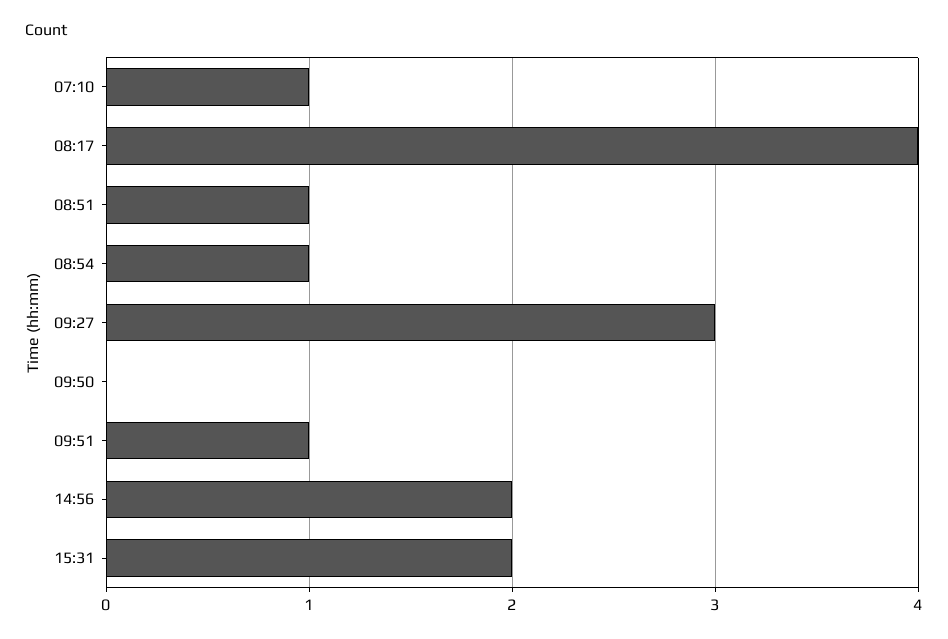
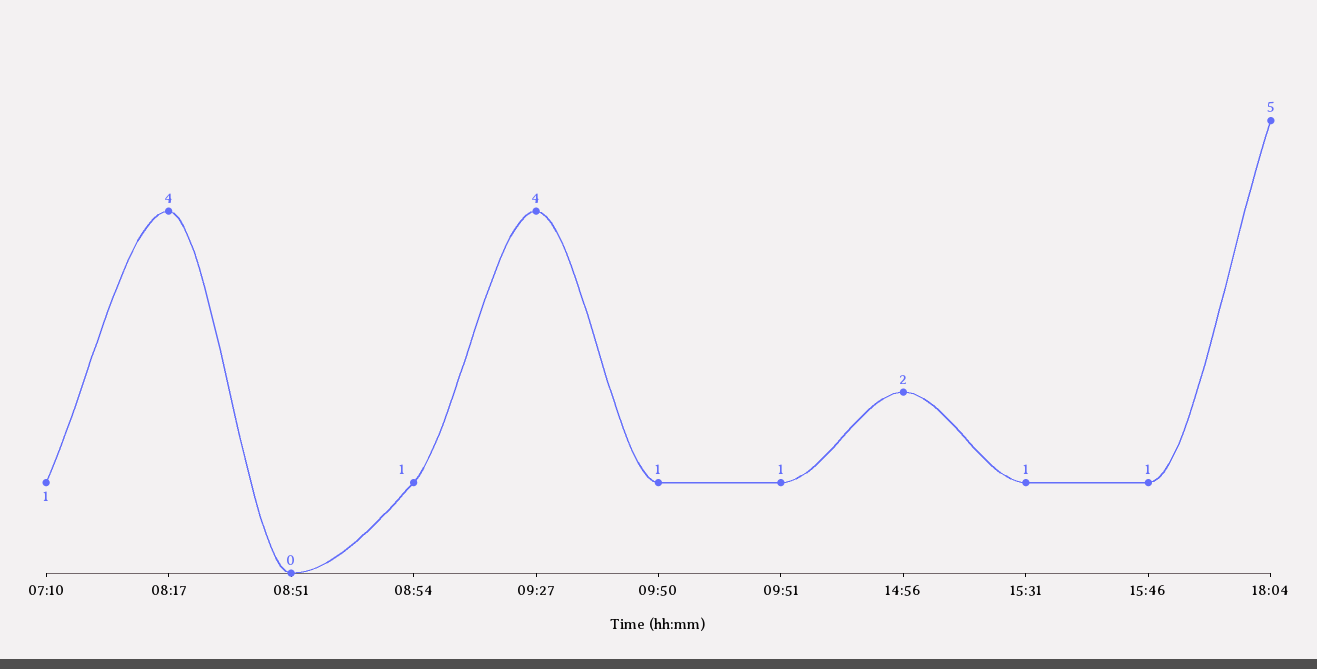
08:51: 1 -> 0
09:27: 3 -> 4
09:50: 0 -> 1
15:31: 2 -> 1
15:46: none -> 1
18:04: none -> 5

